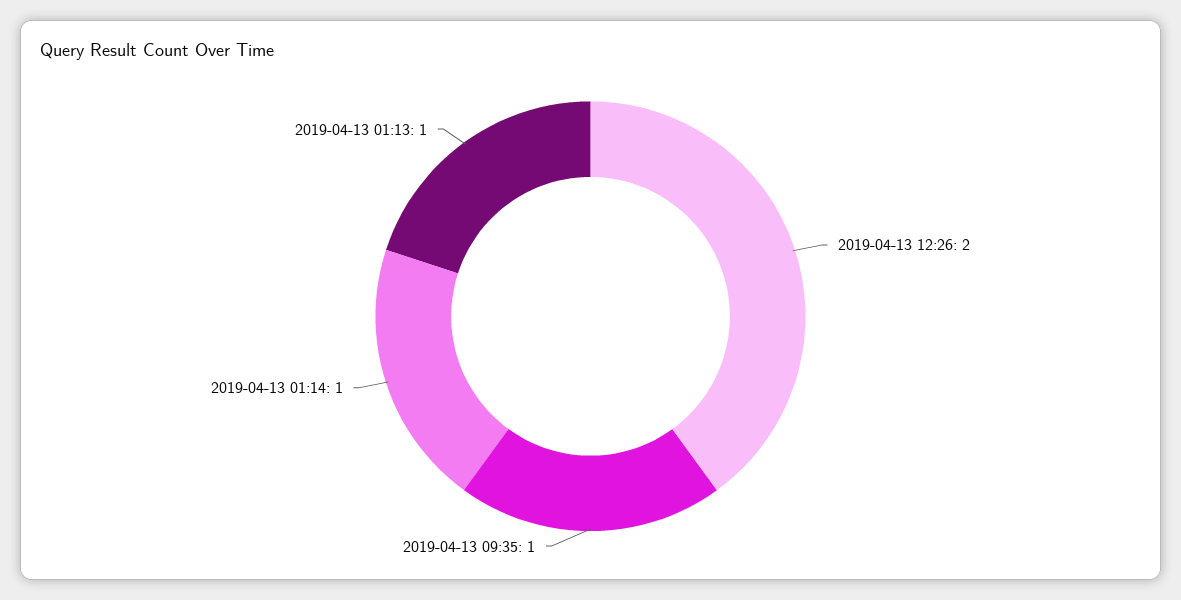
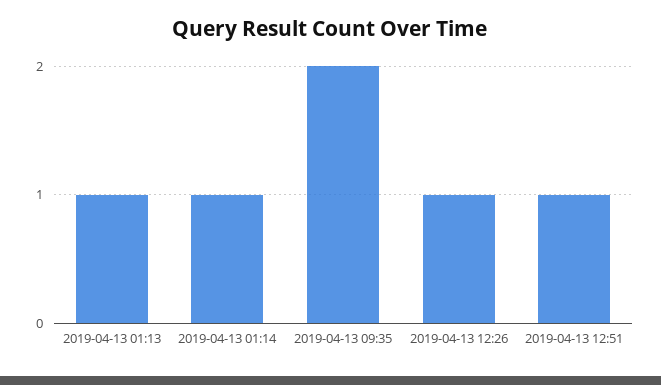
2019-04-13 12:26: 2 -> 1
2019-04-13 09:35: 1 -> 2
2019-04-13 12:51: none -> 1

